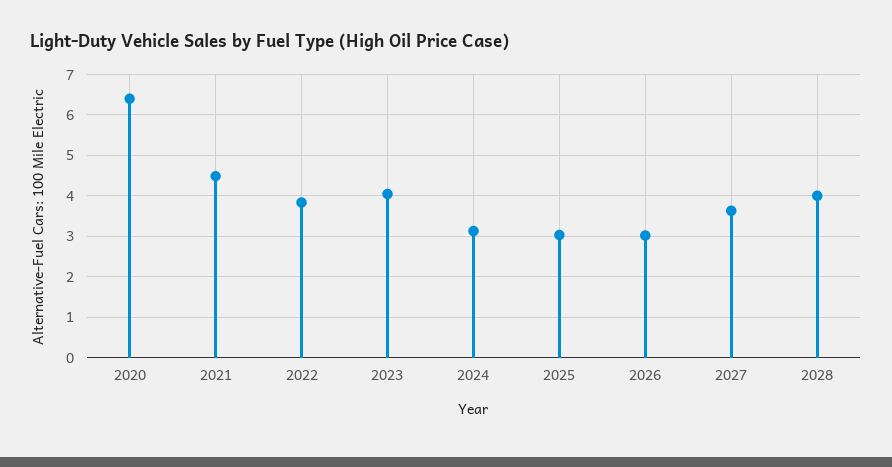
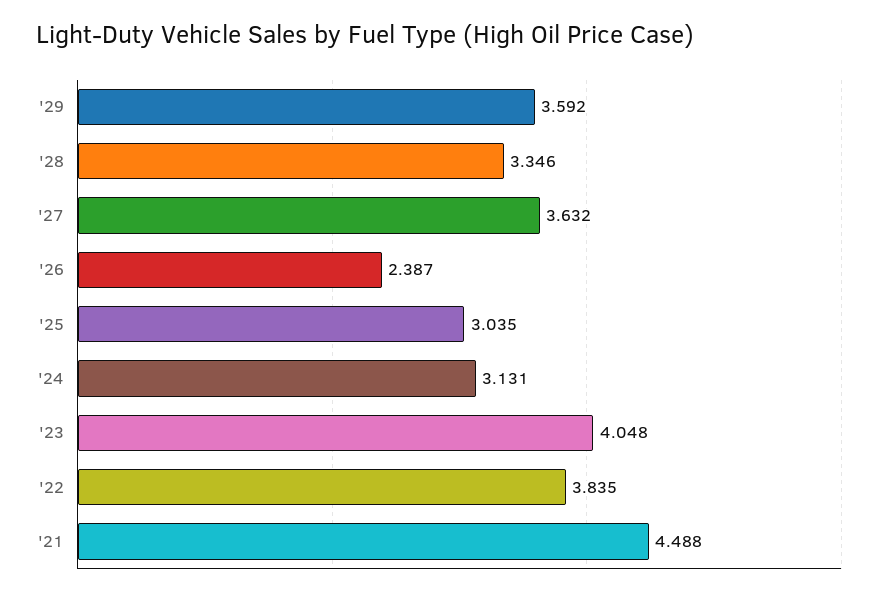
2020: 6.4 -> none
2026: 3 -> 2.387
2028: 4 -> 3.346
'29: none -> 3.592

